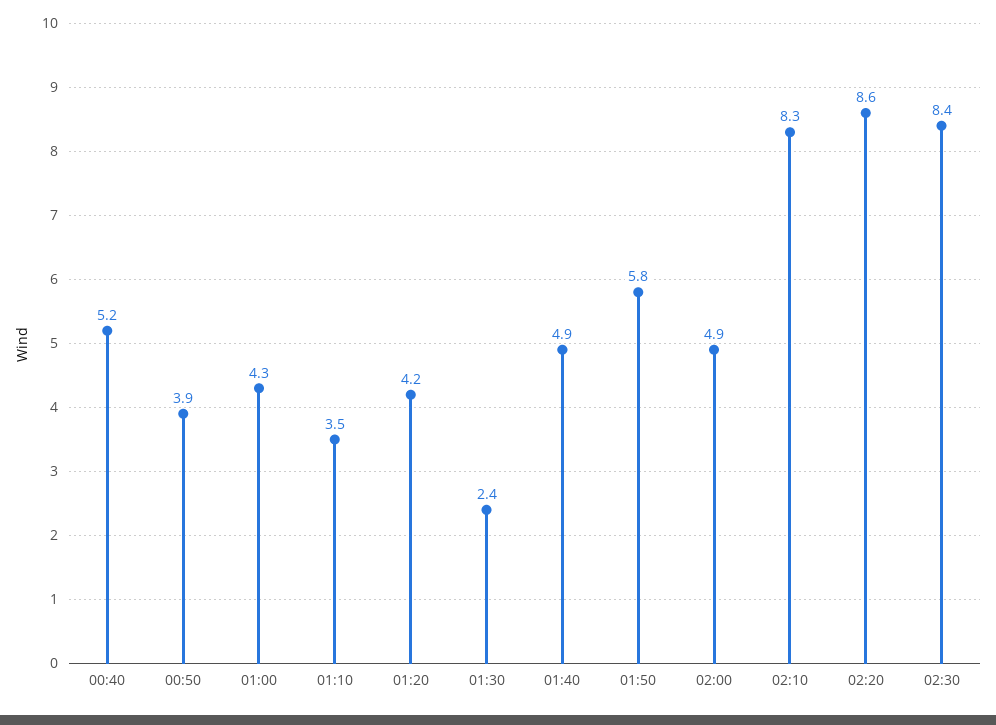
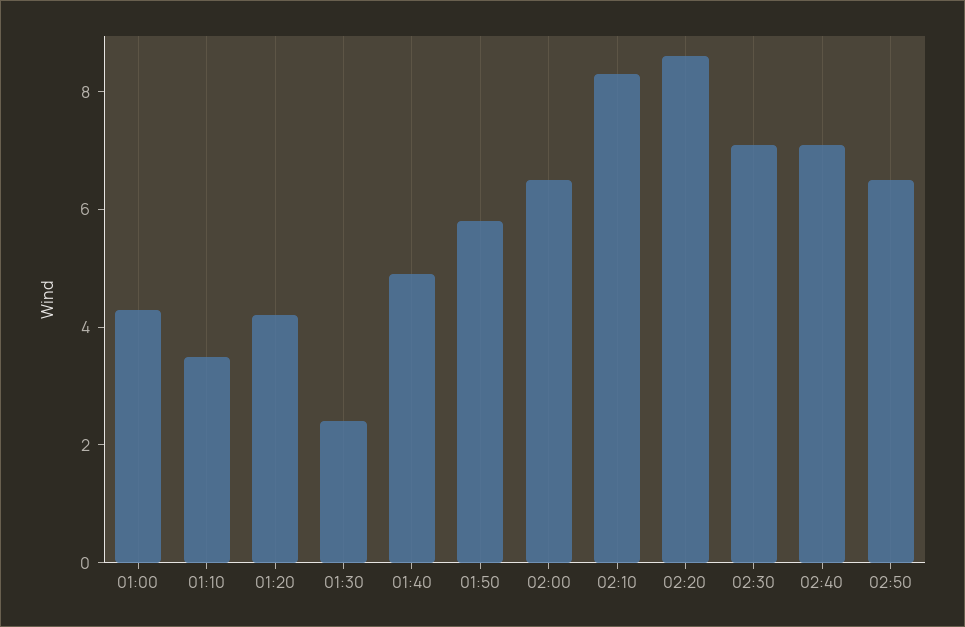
00:40: 5.2 -> none
00:50: 3.9 -> none
02:00: 4.9 -> 6.5
02:30: 8.4 -> 7
02:40: none -> 7
02:50: none -> 6.5

